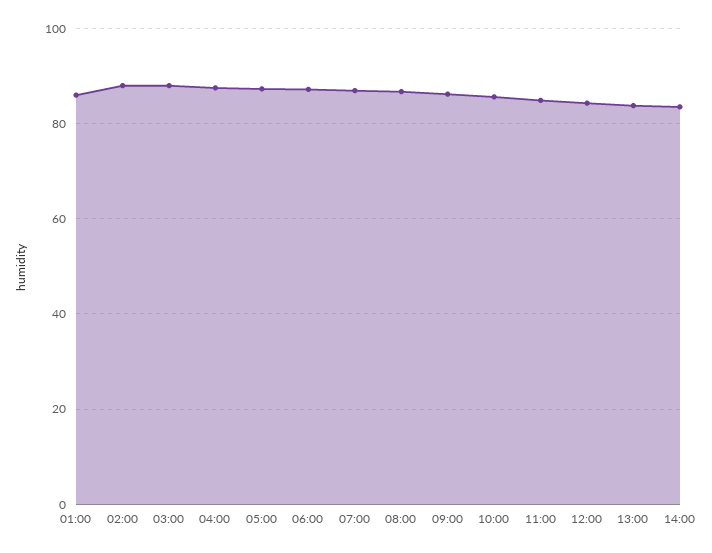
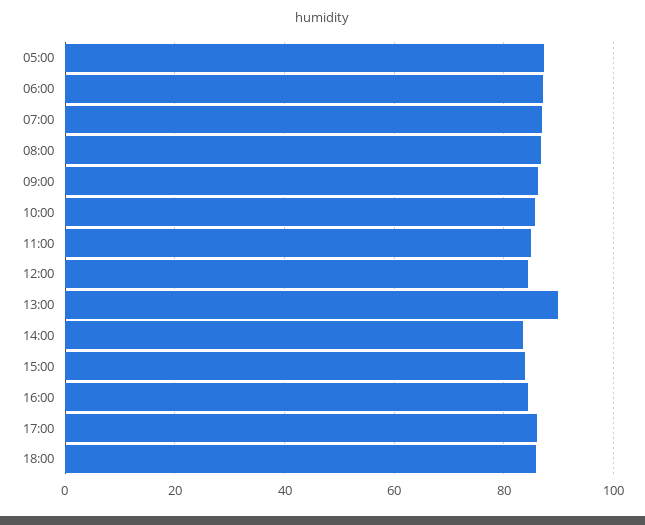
01:00: 86 -> none
02:00: 88 -> none
03:00: 88 -> none
04:00: 88 -> none
13:00: 84 -> 90
15:00: none -> 84
16:00: none -> 84
17:00: none -> 86
18:00: none -> 86

